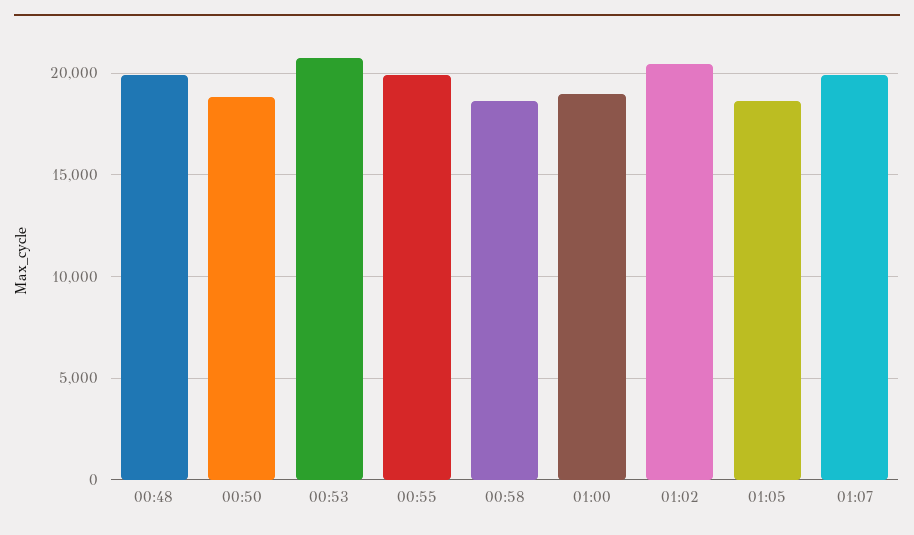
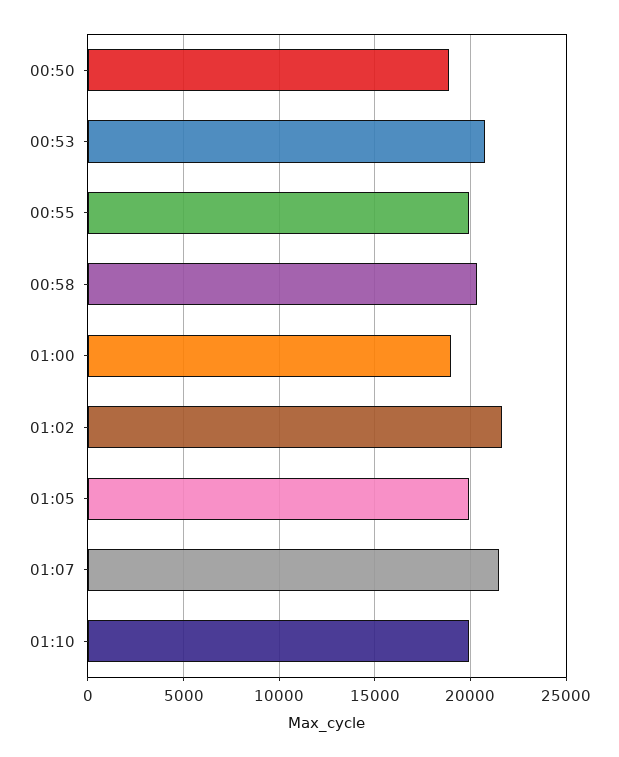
00:48: 20000 -> none
00:58: 18500 -> 20500
01:02: 20500 -> 21500
01:05: 18500 -> 20000
01:07: 20000 -> 21500
01:10: none -> 20000

